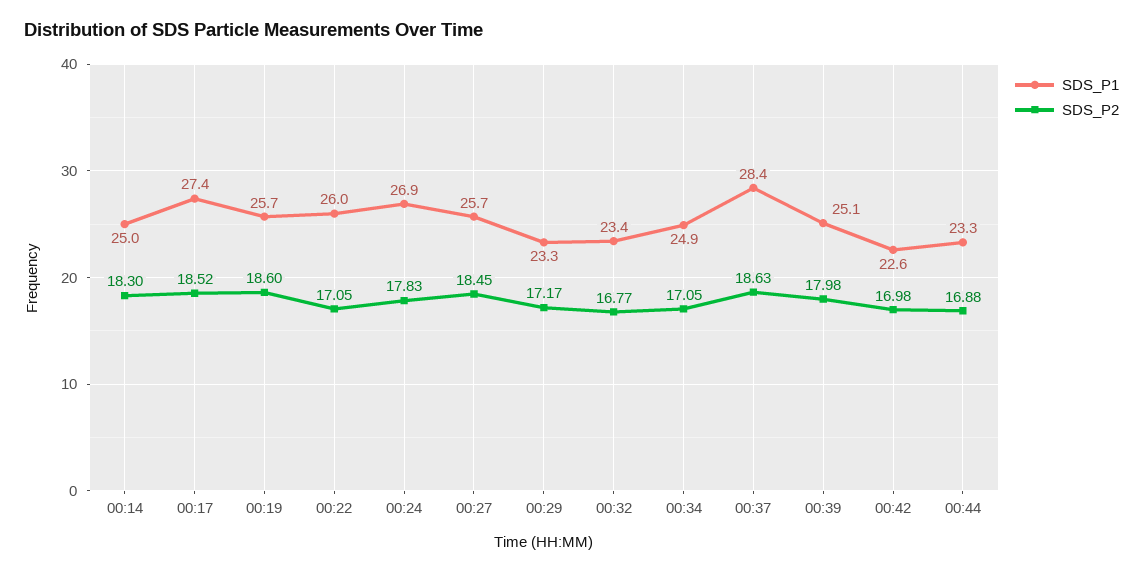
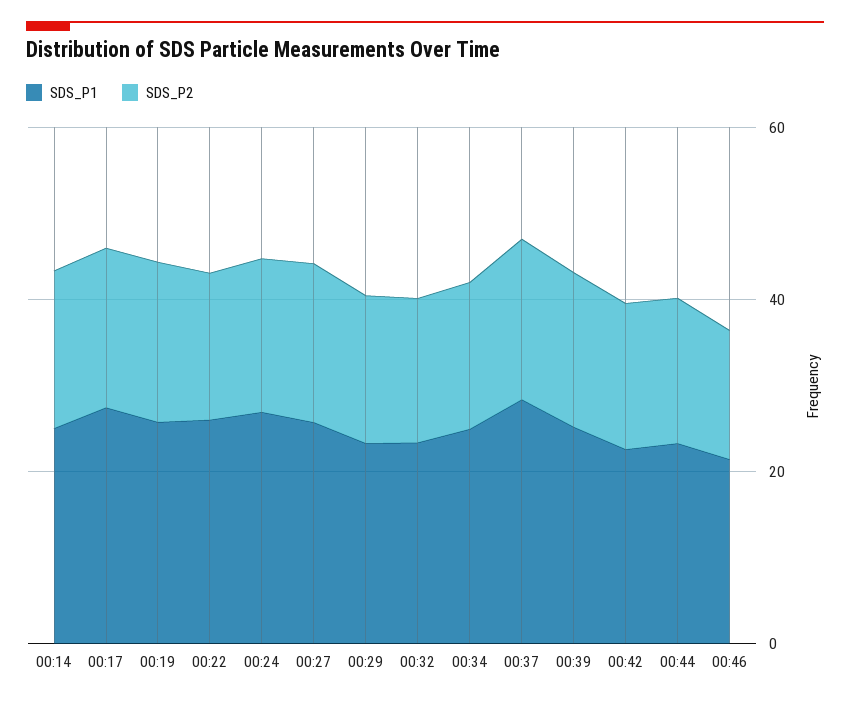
SDS_P1, 00:46: none -> 20
SDS_P2, 00:46: none -> 15

